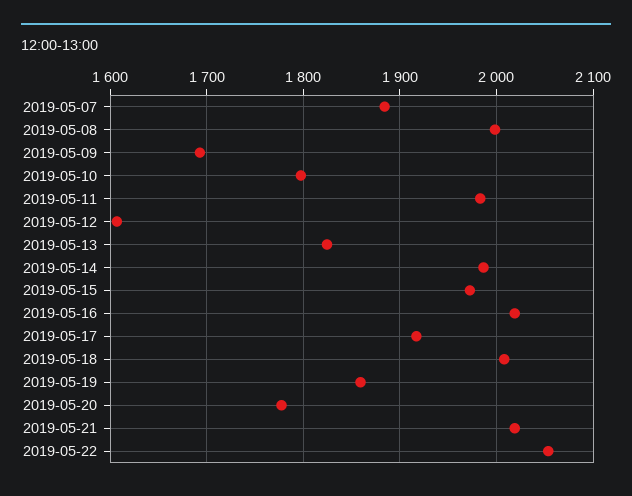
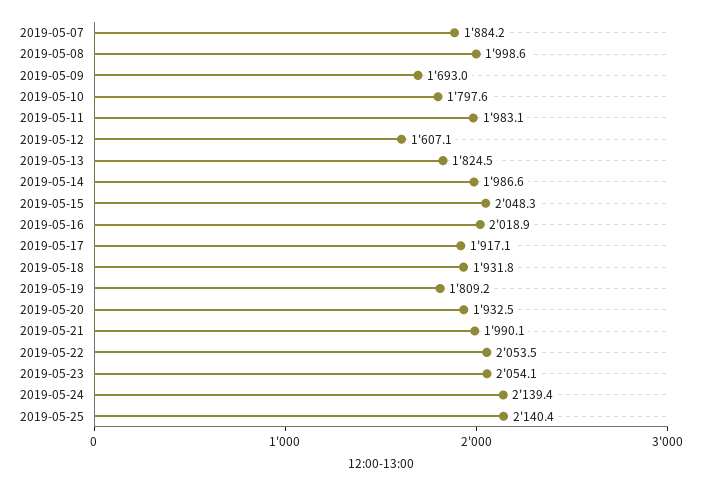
2019-05-15: 1970 -> 2048.3
2019-05-18: 2010 -> 1931.8
2019-05-19: 1860 -> 1809.2
2019-05-20: 1780 -> 1932.5
2019-05-21: 2020 -> 1990.1
2019-05-23: none -> 2054.1
2019-05-24: none -> 2139.4
2019-05-25: none -> 2140.4

